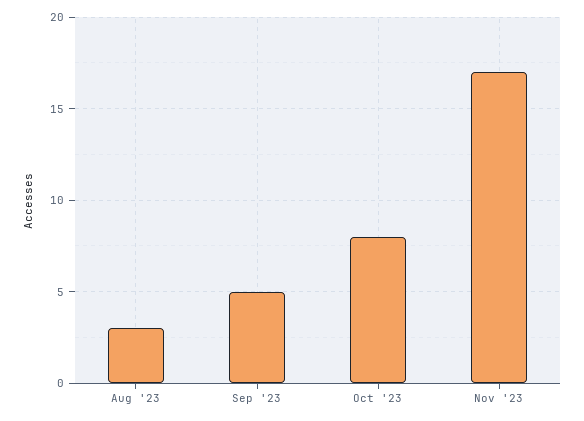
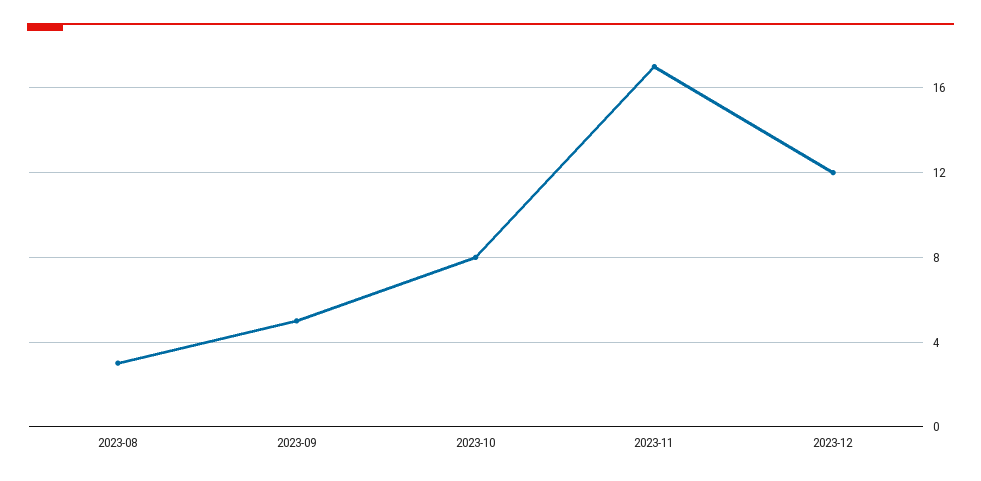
2023-12: none -> 12

